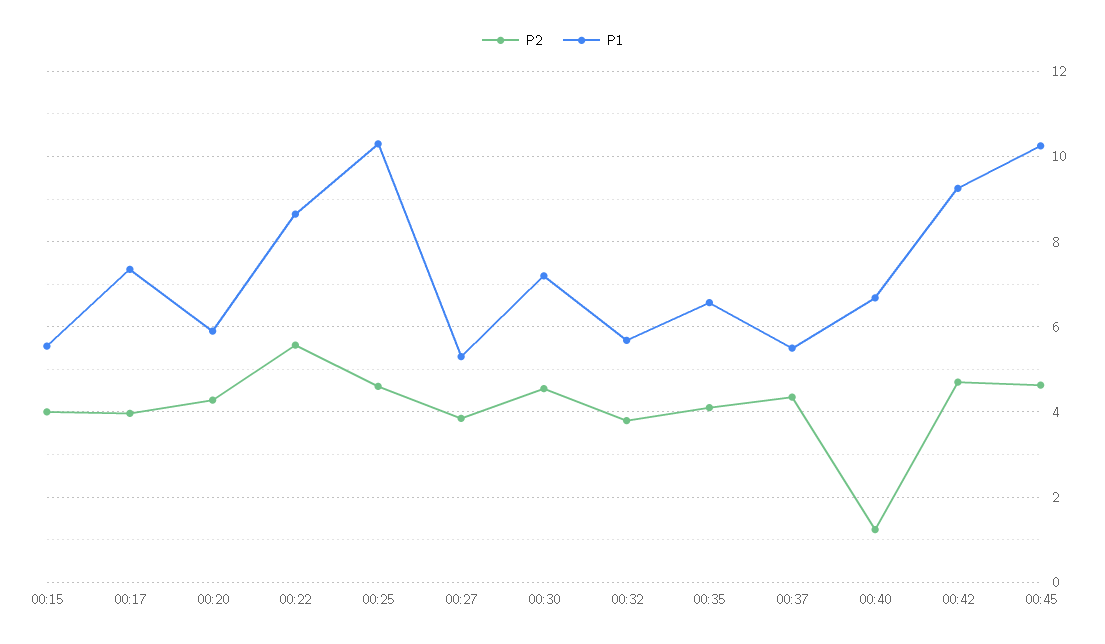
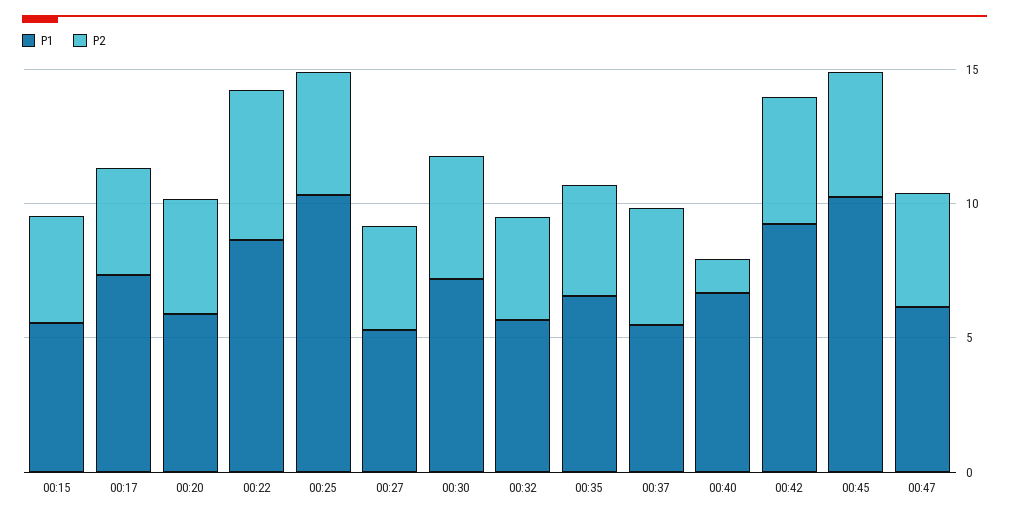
P1, 00:47: none -> 6
P2, 00:47: none -> 4

